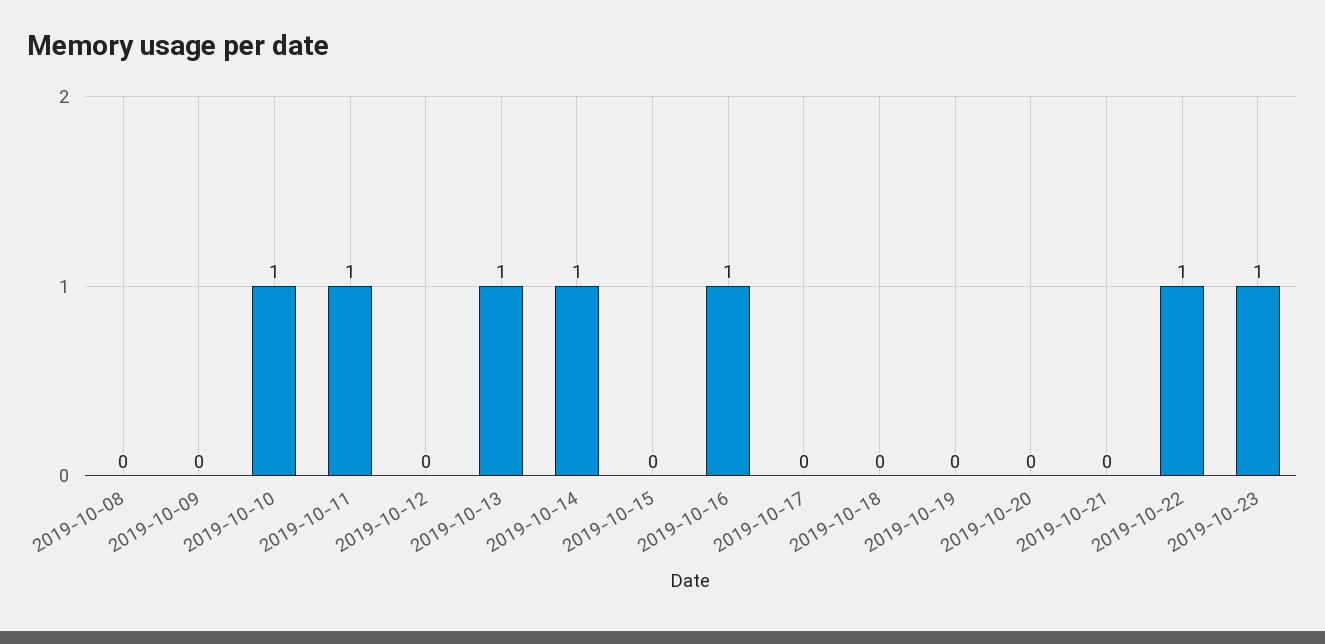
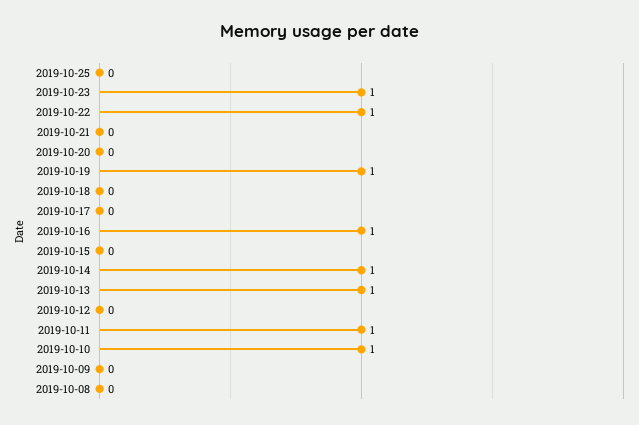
2019-10-19: 0 -> 1
2019-10-25: none -> 0

